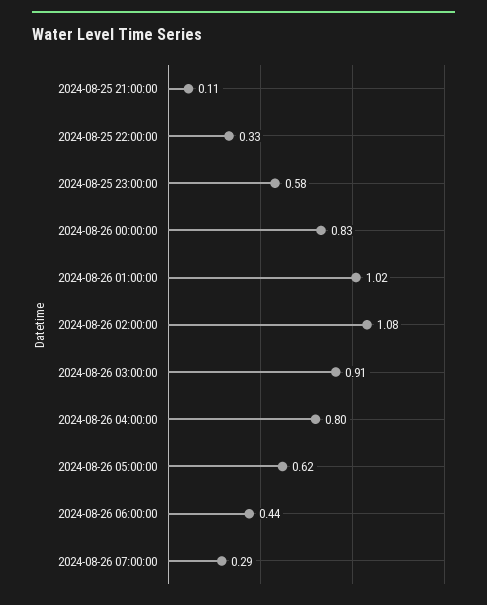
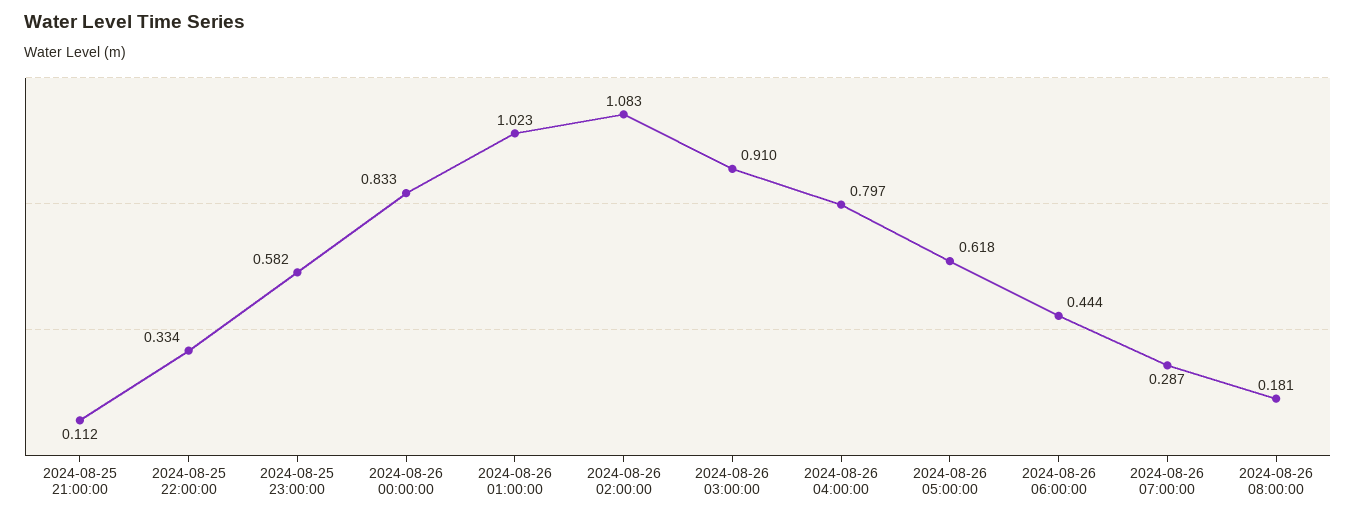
2024-08-26 08:00:00: none -> 0.181

